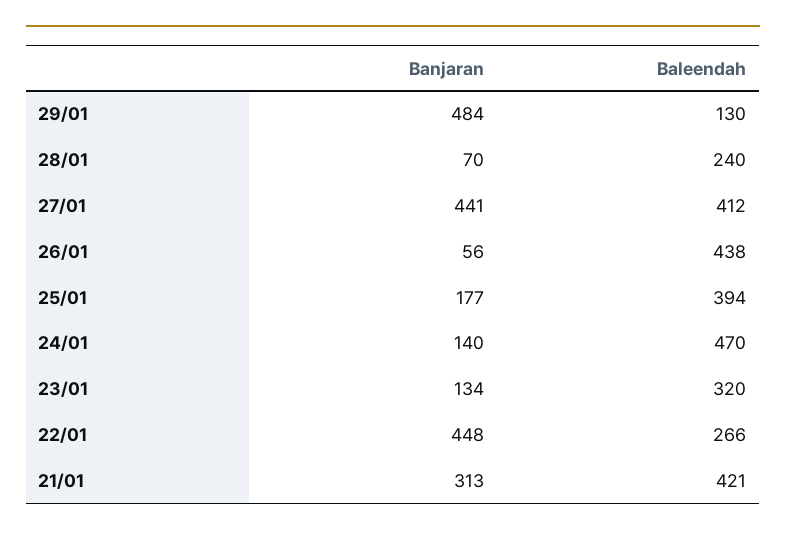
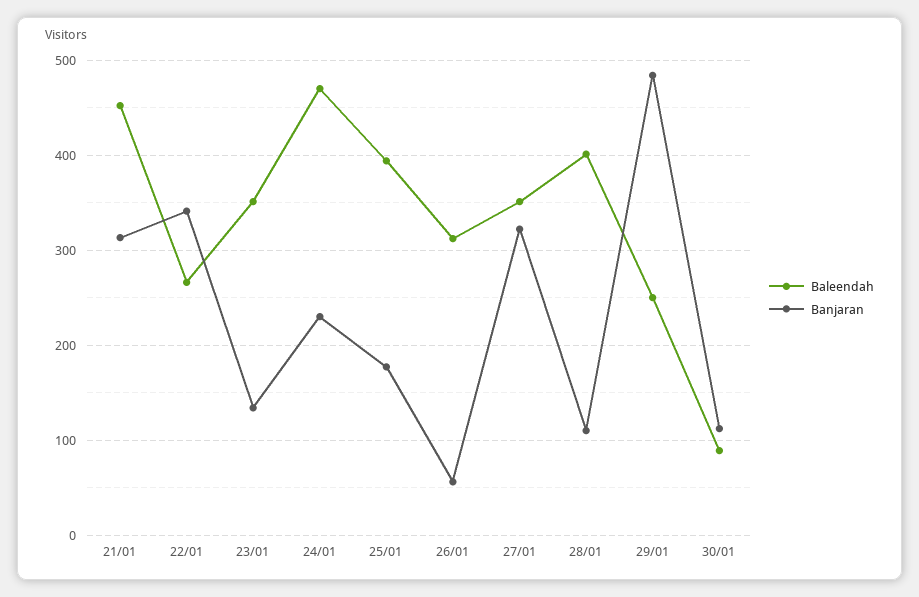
Baleendah, 29/01: 130 -> 250
Banjaran, 28/01: 70 -> 110
Baleendah, 28/01: 240 -> 400
Banjaran, 27/01: 441 -> 320
Baleendah, 27/01: 412 -> 350
Baleendah, 26/01: 438 -> 310
Banjaran, 24/01: 140 -> 230
Baleendah, 23/01: 320 -> 350
Banjaran, 22/01: 448 -> 340
Baleendah, 21/01: 421 -> 450
Baleendah, 30/01: none -> 90
Banjaran, 30/01: none -> 110

